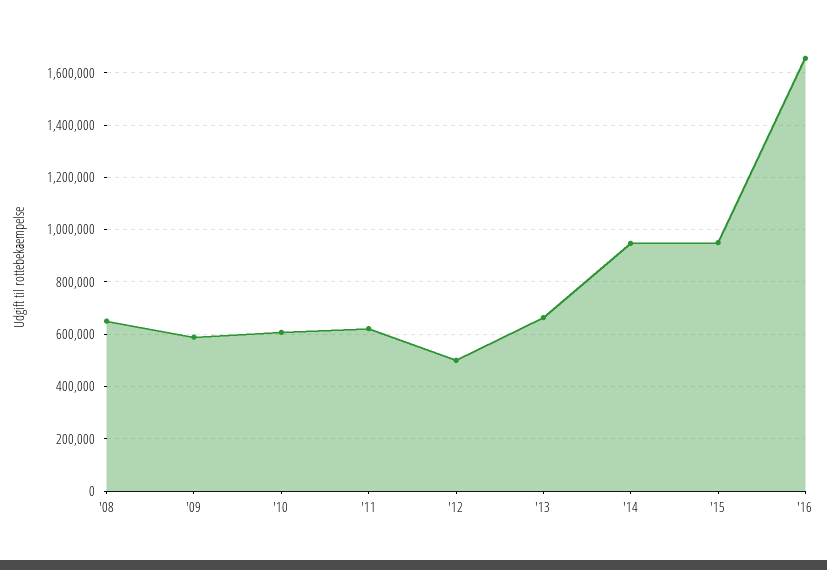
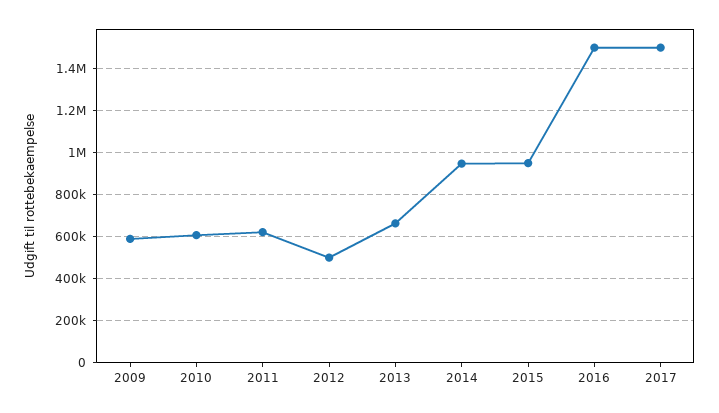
'08: 650000 -> none
'16: 1650000 -> 1500000
2017: none -> 1500000

